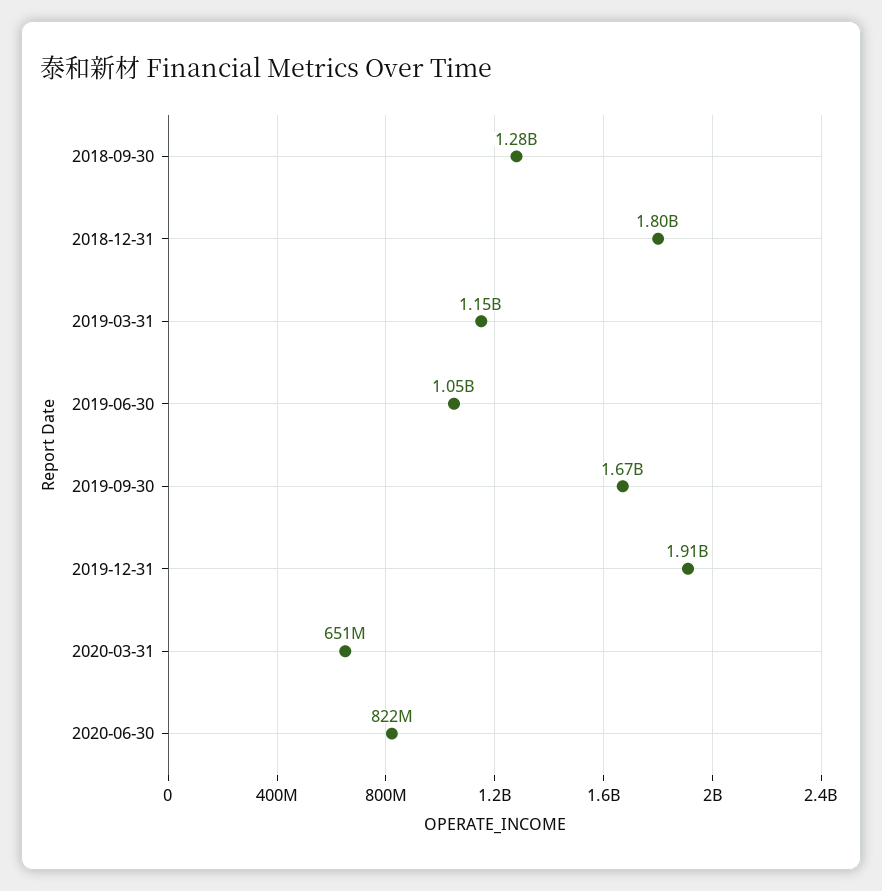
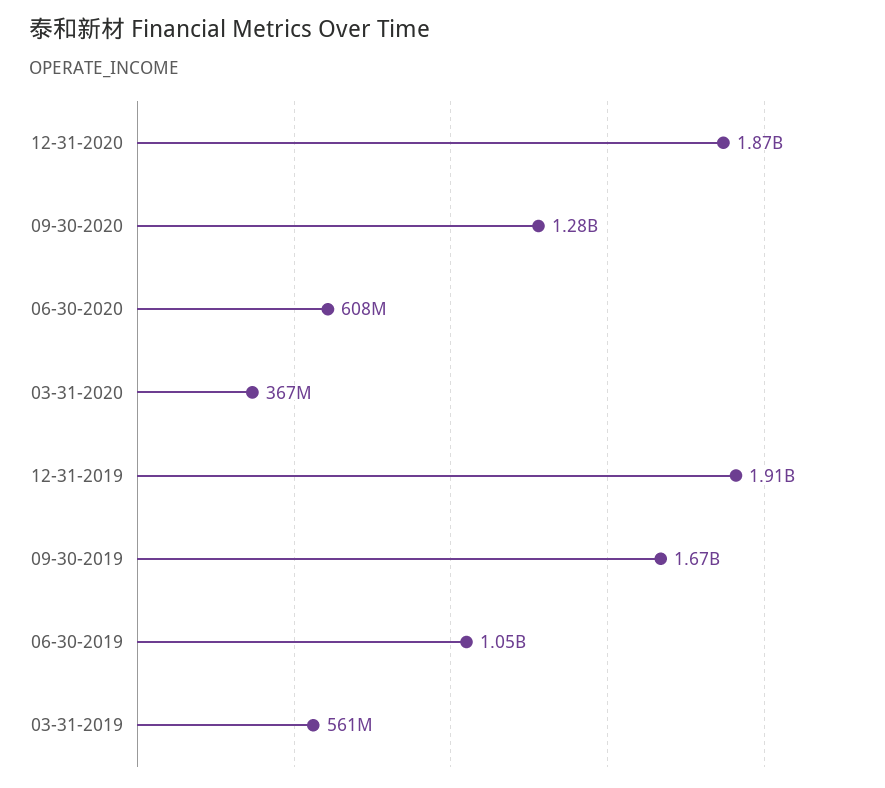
2018-09-30: 1280000000 -> none
2018-12-31: 1800000000 -> none
2019-03-31: 1150000000 -> 561000000
2020-03-31: 651000000 -> 367000000
2020-06-30: 822000000 -> 608000000
12-31-2020: none -> 1870000000
09-30-2020: none -> 1280000000

